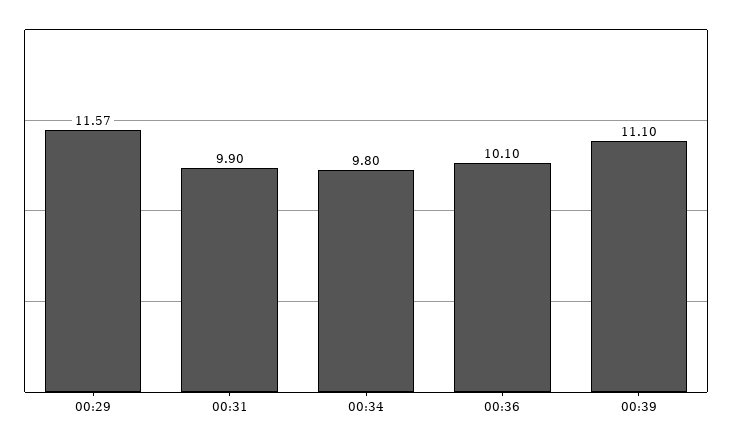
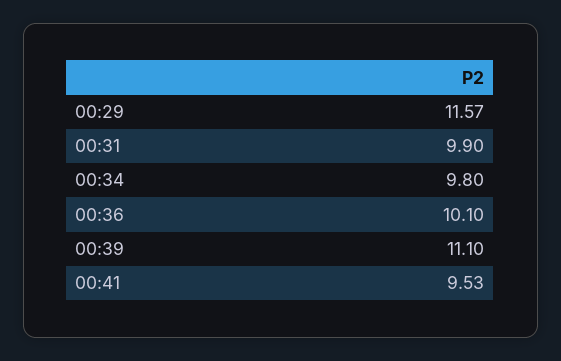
00:41: none -> 9.53

